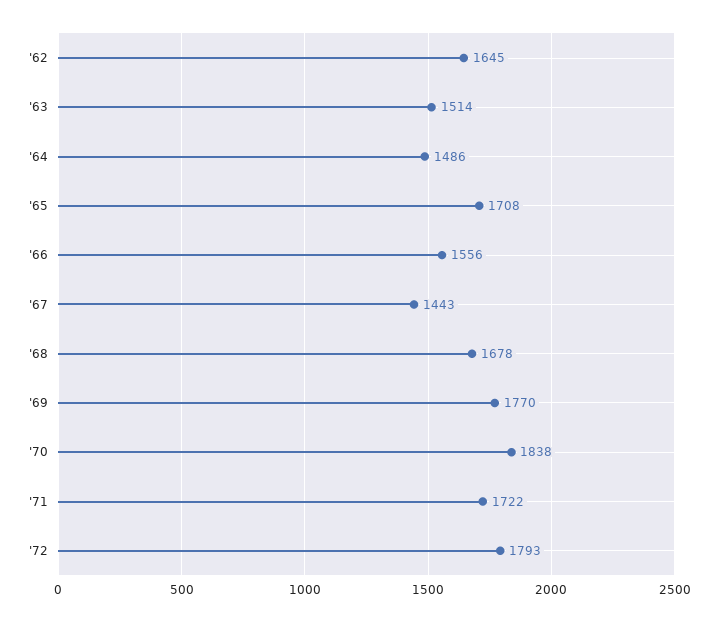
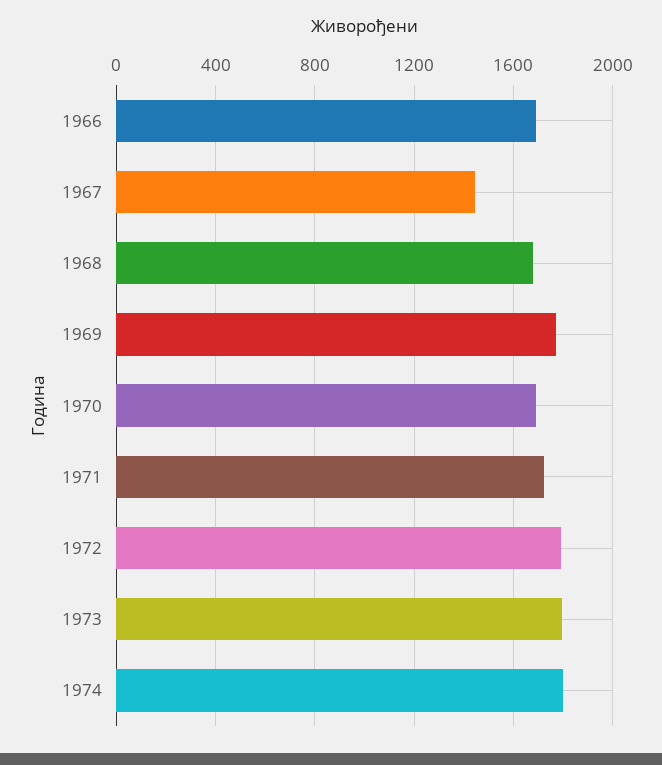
'62: 1645 -> none
'63: 1514 -> none
'64: 1486 -> none
'65: 1708 -> none
'66: 1556 -> 1700
'70: 1838 -> 1700
1973: none -> 1800
1974: none -> 1800

